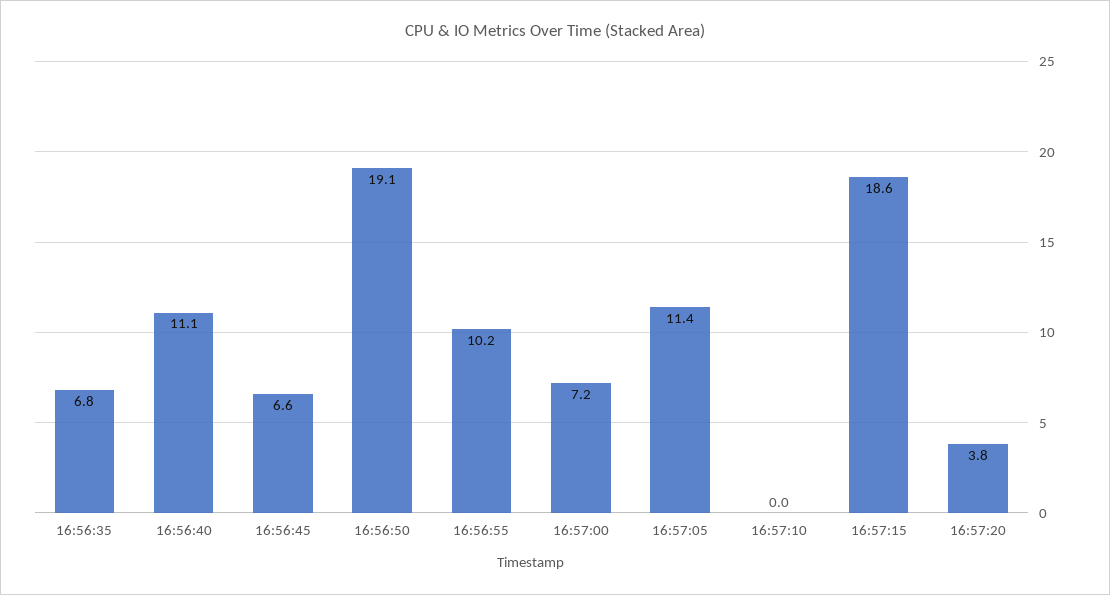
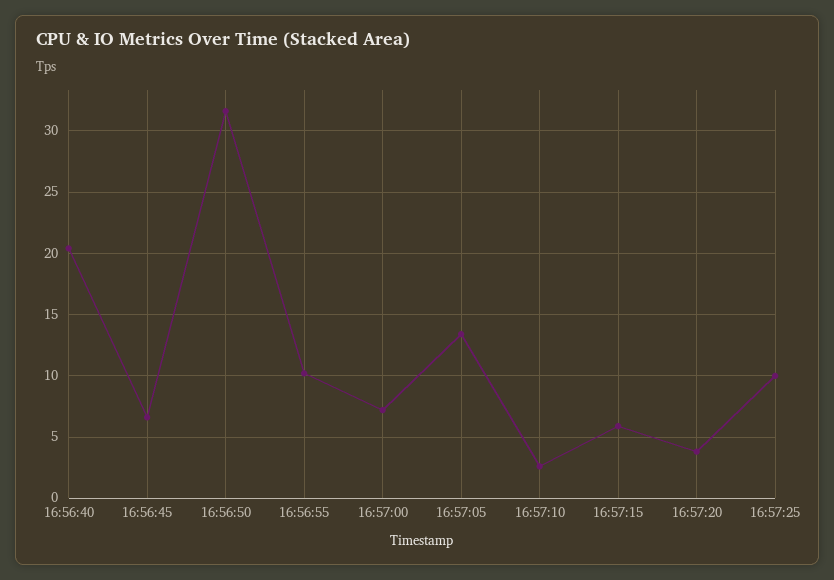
16:56:35: 6.8 -> none
16:56:40: 11.1 -> 20.5
16:56:50: 19.1 -> 31.5
16:57:05: 11.4 -> 13.5
16:57:10: 0 -> 2.5
16:57:15: 18.6 -> 6
16:57:25: none -> 10

